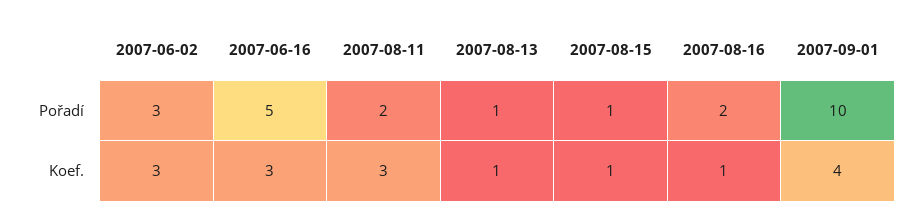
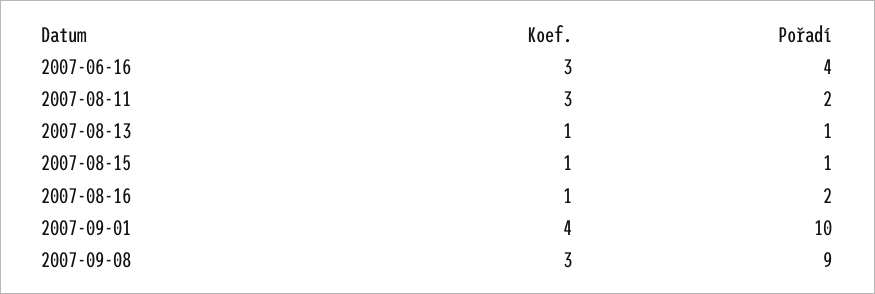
2007-06-02, Pořadí: 3 -> none
2007-06-16, Pořadí: 5 -> 4
2007-06-02, Koef.: 3 -> none
2007-09-08, Koef.: none -> 3
2007-09-08, Pořadí: none -> 9

